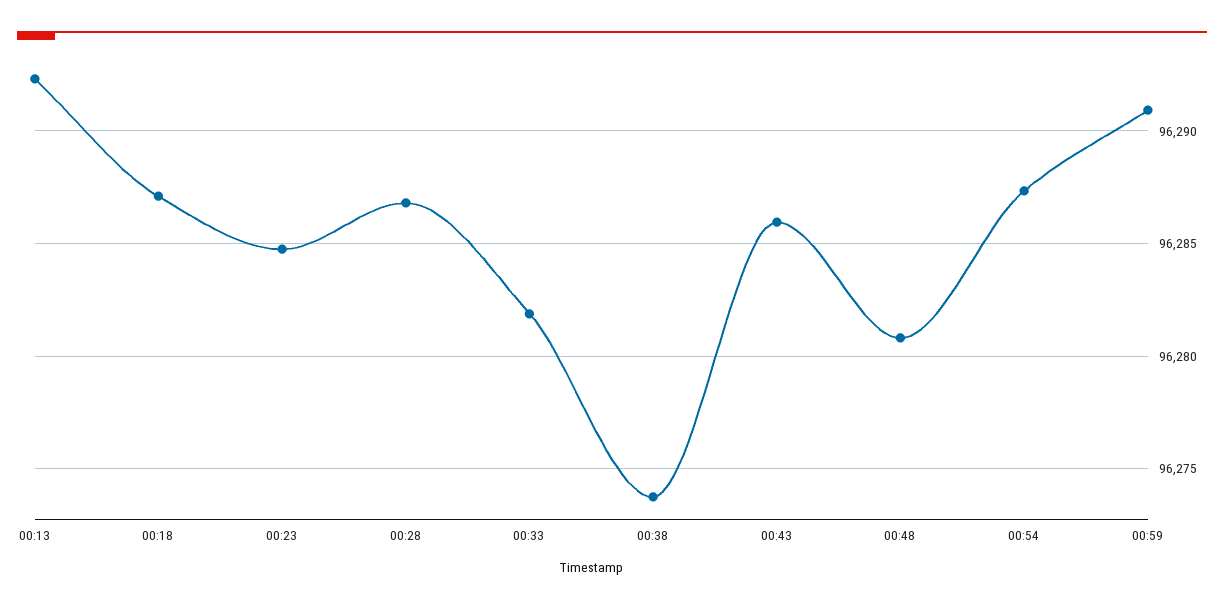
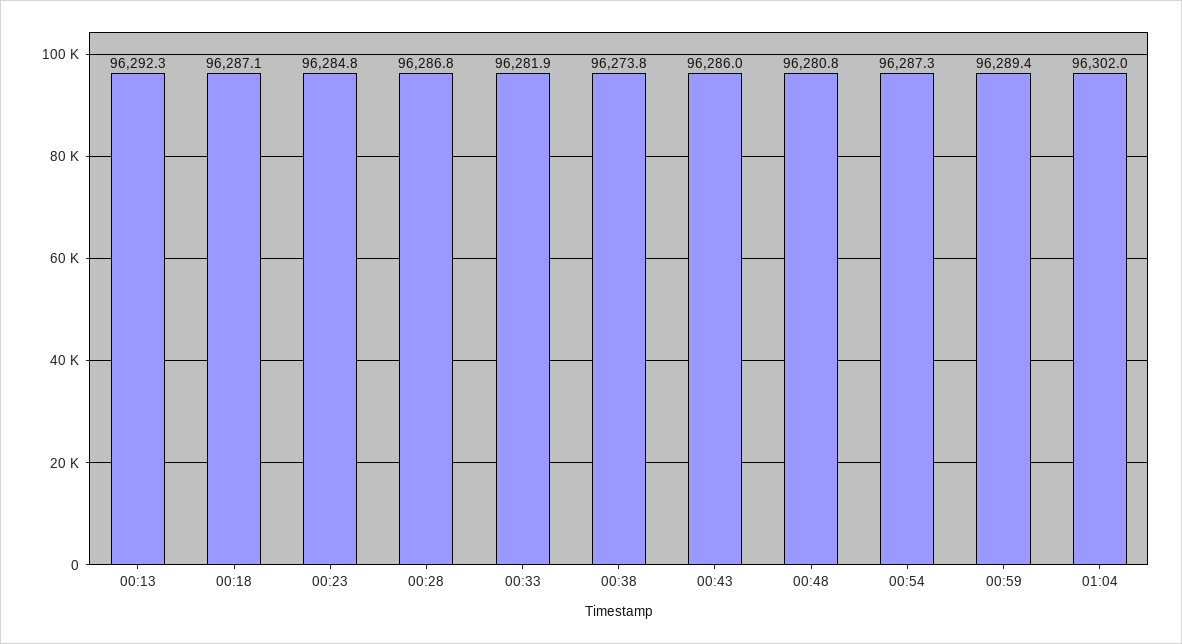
00:59: 96291 -> 96289.4
01:04: none -> 96302

